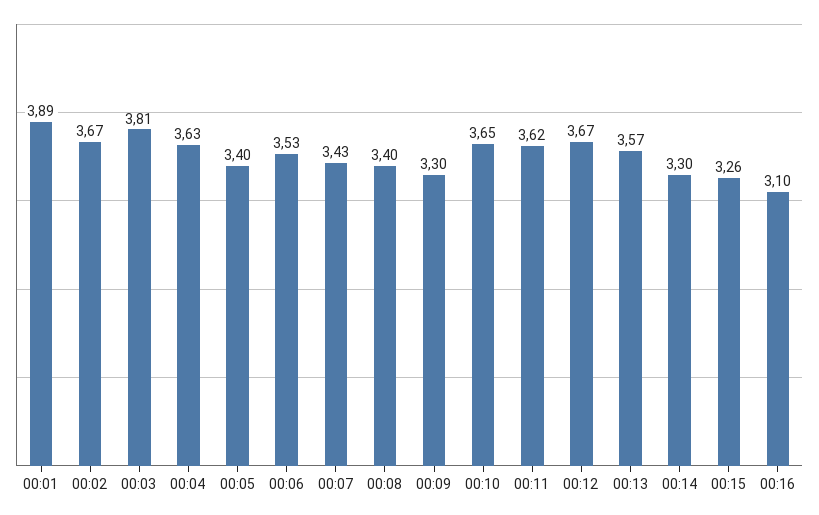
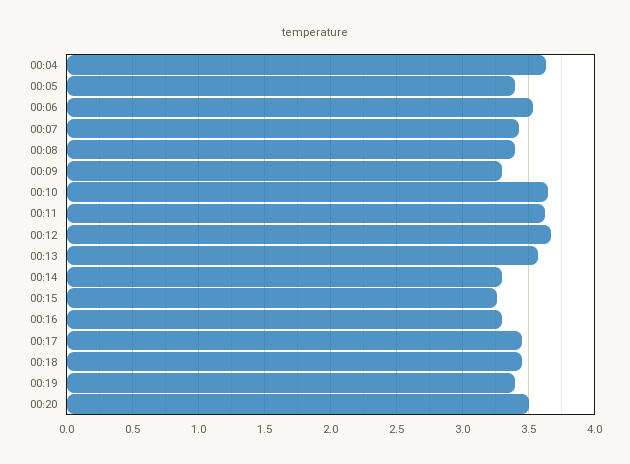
00:01: 3.89 -> none
00:02: 3.67 -> none
00:03: 3.81 -> none
00:16: 3.1 -> 3.3
00:17: none -> 3.45
00:18: none -> 3.45
00:19: none -> 3.4
00:20: none -> 3.5

